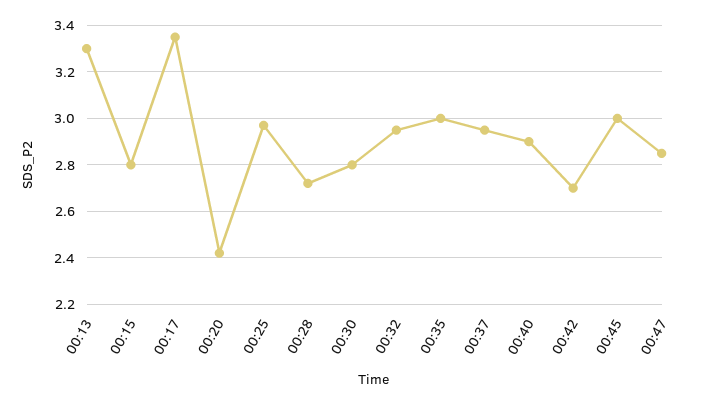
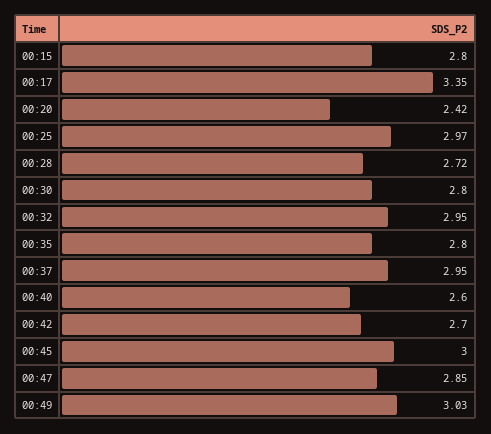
00:13: 3.3 -> none
00:35: 3 -> 2.8
00:40: 2.9 -> 2.6
00:49: none -> 3.03

